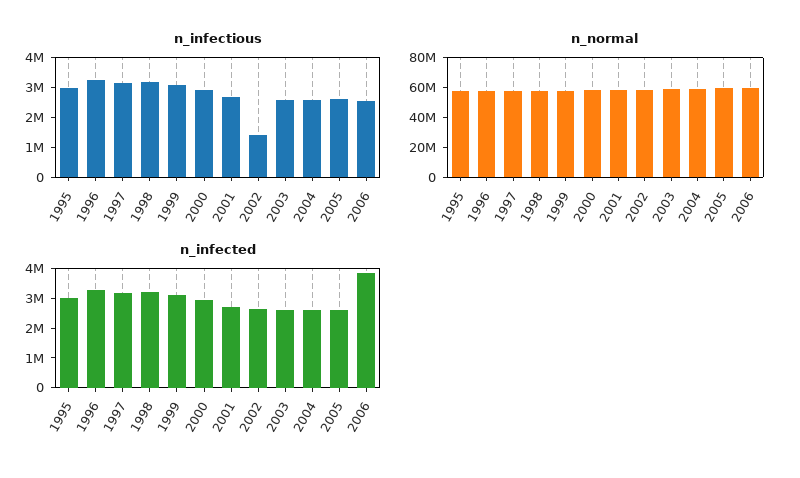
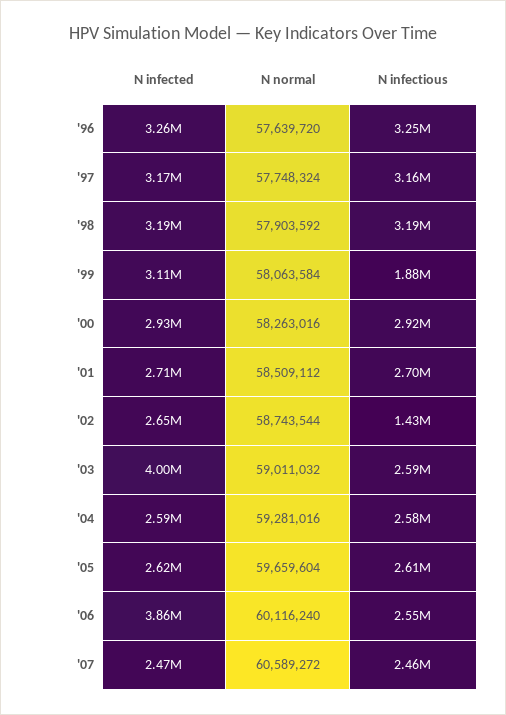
n_infectious, 1995: 3000000 -> none
n_infectious, 1999: 3000000 -> 1880000
n_normal, 1995: 60000000 -> none
n_infected, 1995: 3000000 -> none
n_infected, 2003: 2500000 -> 4000000
n_infected, '07: none -> 2470000
n_normal, '07: none -> 60589272
n_infectious, '07: none -> 2460000

